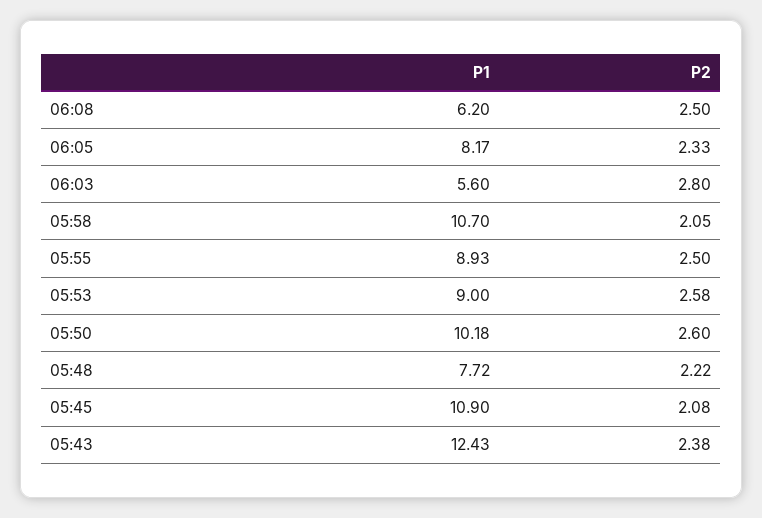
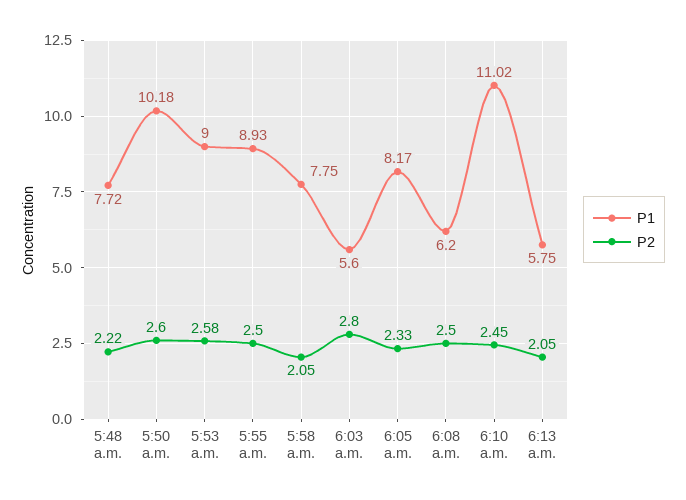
P1, 05:58: 10.7 -> 7.75
P1, 05:45: 10.9 -> none
P2, 05:45: 2.08 -> none
P1, 05:43: 12.43 -> none
P2, 05:43: 2.38 -> none
P1, 6:10 a.m.: none -> 11.02
P2, 6:10 a.m.: none -> 2.45
P1, 6:13 a.m.: none -> 5.75
P2, 6:13 a.m.: none -> 2.05

